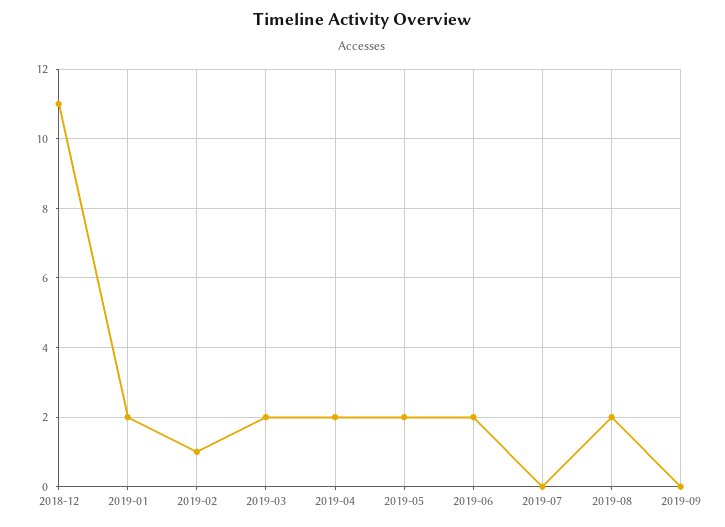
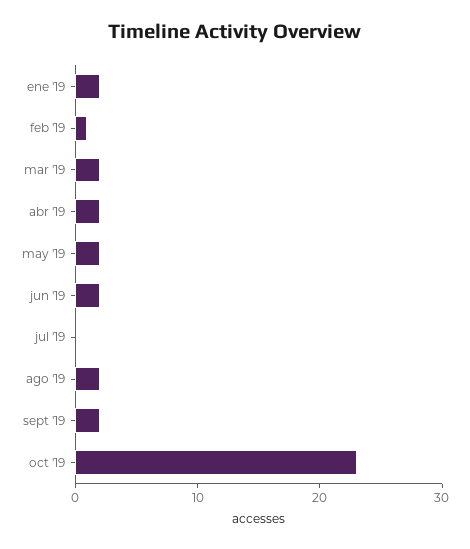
2018-12: 11 -> none
2019-09: 0 -> 2
oct '19: none -> 23

